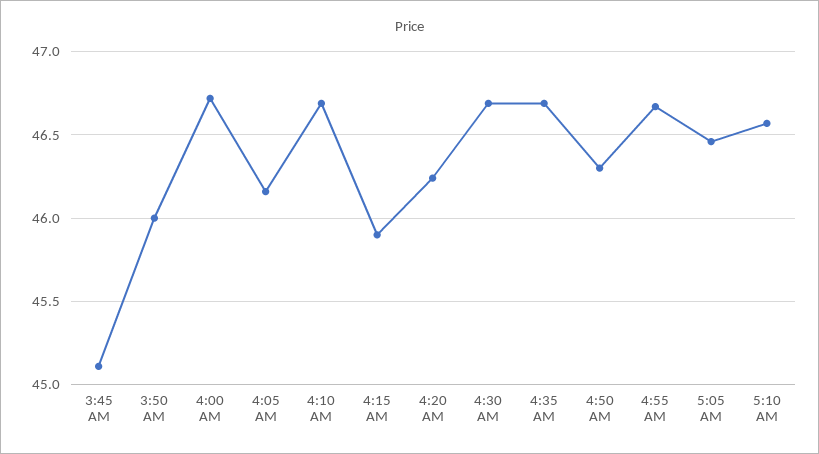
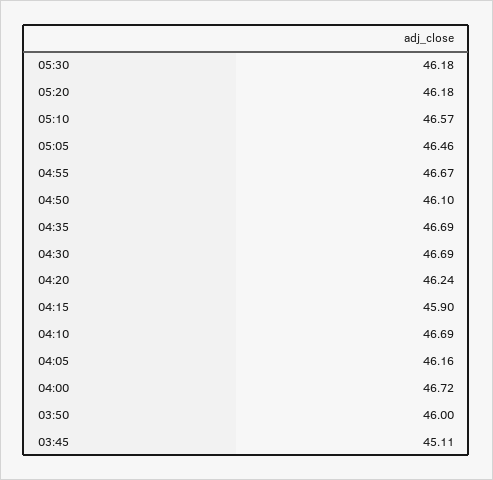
4:50 AM: 46.3 -> 46.1
05:30: none -> 46.18
05:20: none -> 46.18

